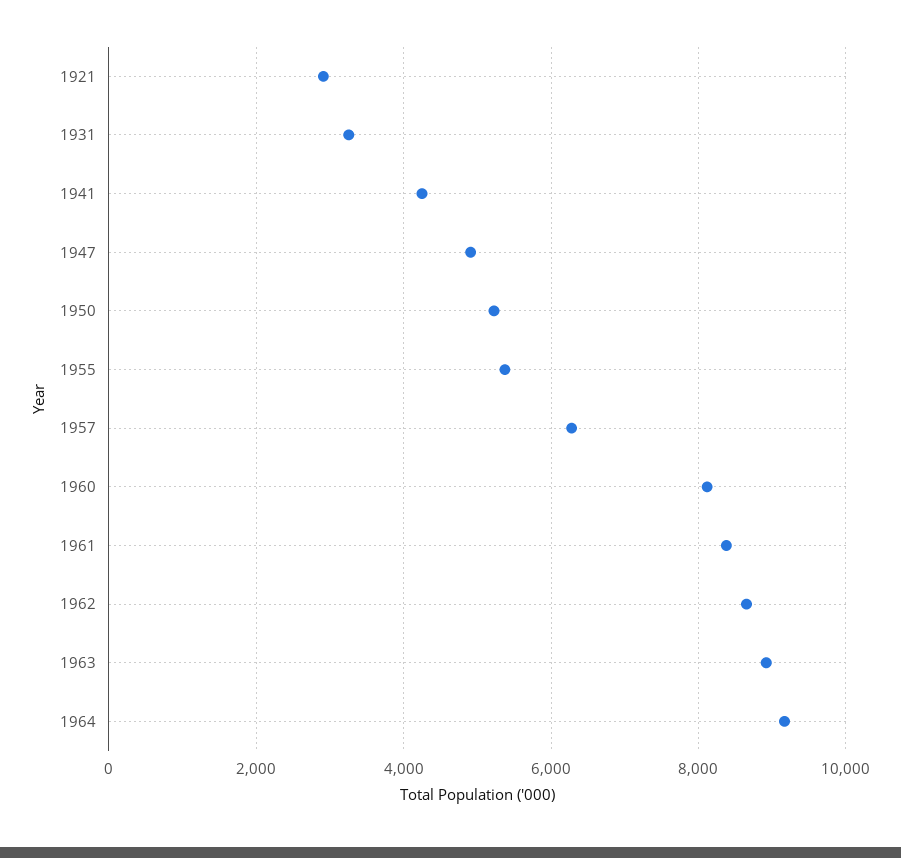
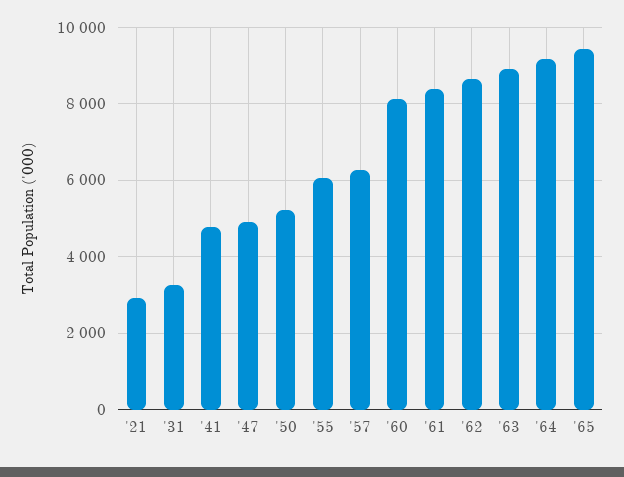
1941: 4200 -> 4800
1955: 5400 -> 6000
'65: none -> 9400

